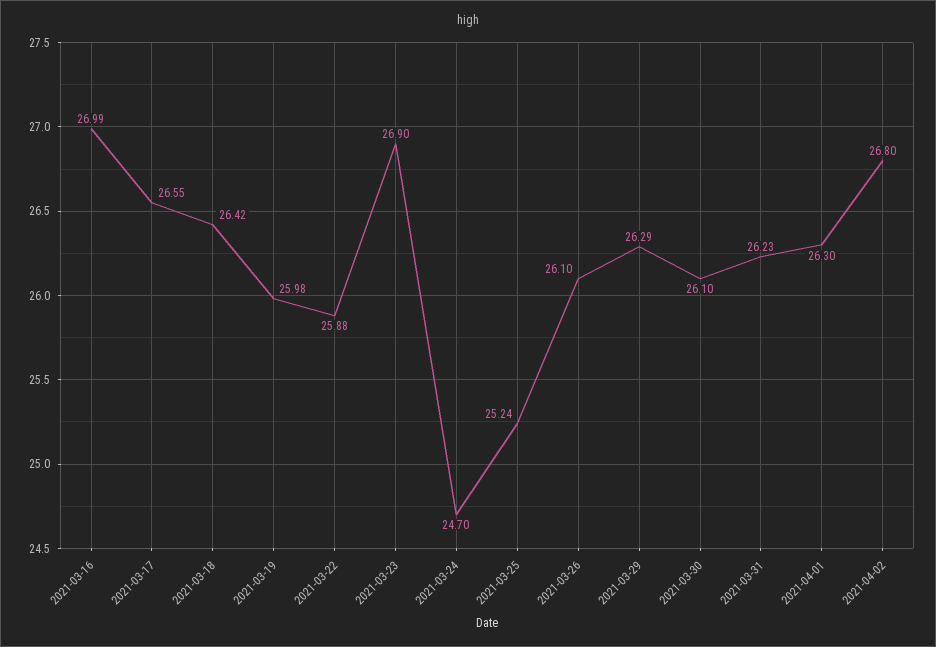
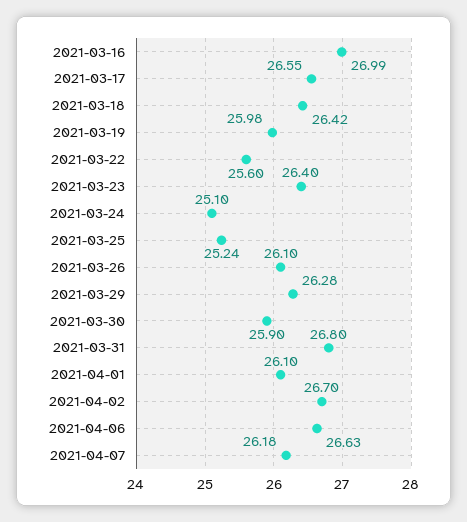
2021-03-22: 25.88 -> 25.6
2021-03-23: 26.9 -> 26.4
2021-03-24: 24.7 -> 25.1
2021-03-29: 26.29 -> 26.28
2021-03-30: 26.1 -> 25.9
2021-03-31: 26.23 -> 26.8
2021-04-01: 26.3 -> 26.1
2021-04-02: 26.8 -> 26.7
2021-04-06: none -> 26.63
2021-04-07: none -> 26.18

